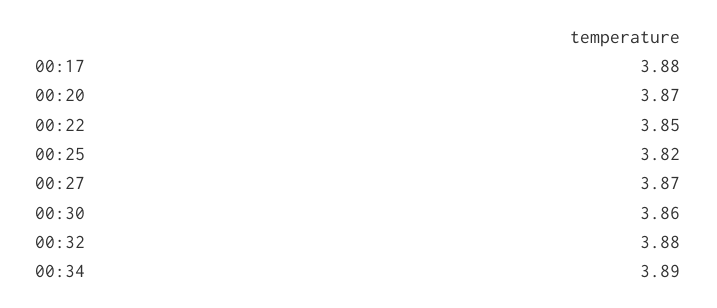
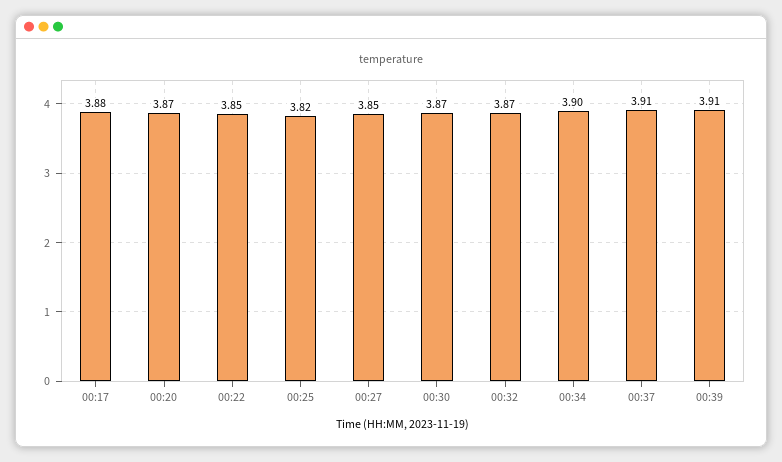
00:27: 3.87 -> 3.85
00:30: 3.86 -> 3.87
00:32: 3.88 -> 3.87
00:34: 3.89 -> 3.9
00:37: none -> 3.91
00:39: none -> 3.91

